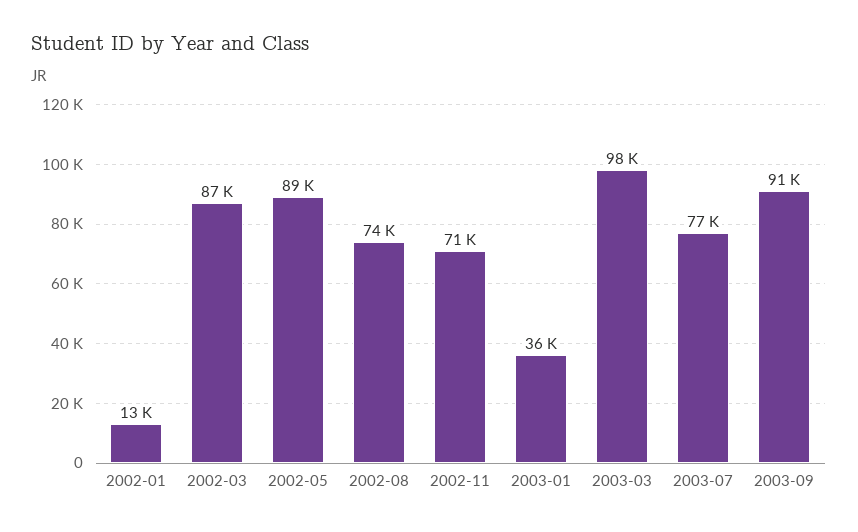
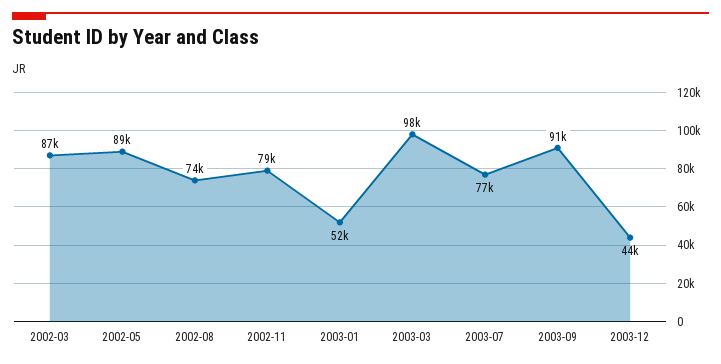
2002-01: 13000 -> none
2002-11: 71000 -> 79000
2003-01: 36000 -> 52000
2003-12: none -> 44000

